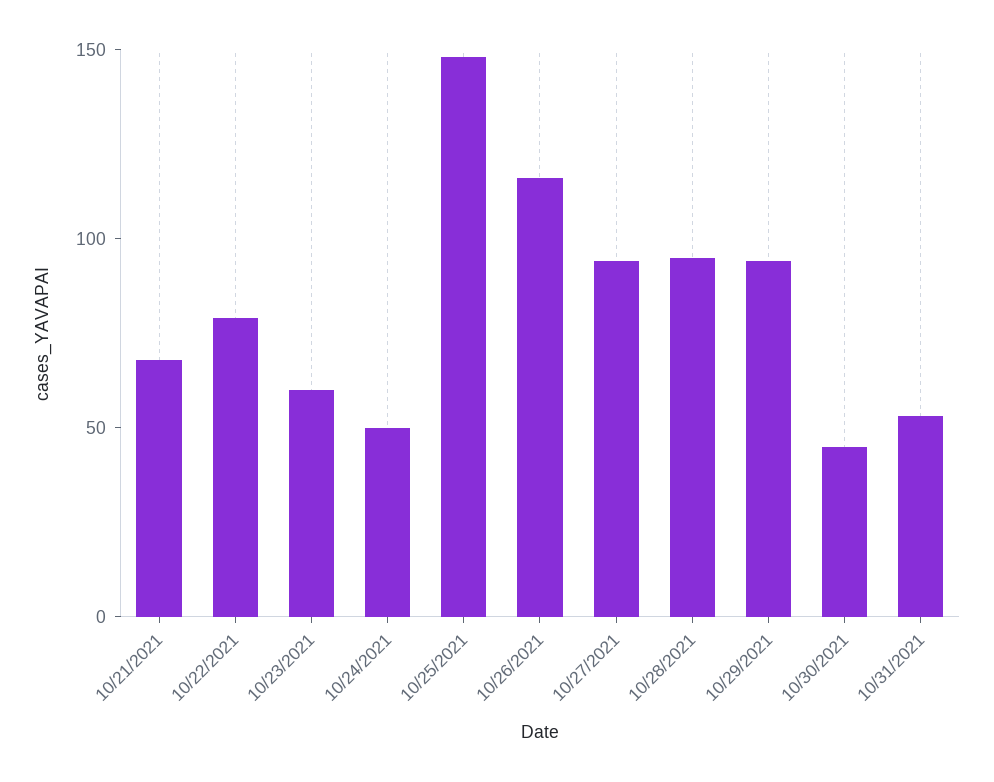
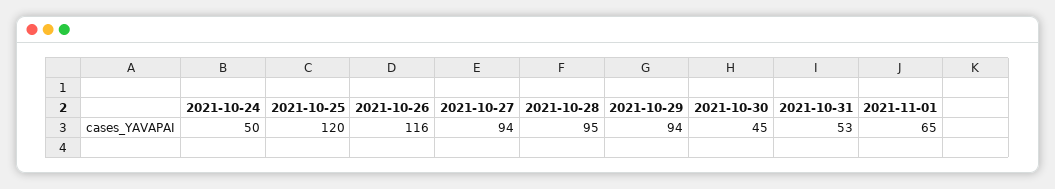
10/21/2021: 70 -> none
10/22/2021: 80 -> none
10/23/2021: 60 -> none
10/25/2021: 150 -> 120
2021-11-01: none -> 65

